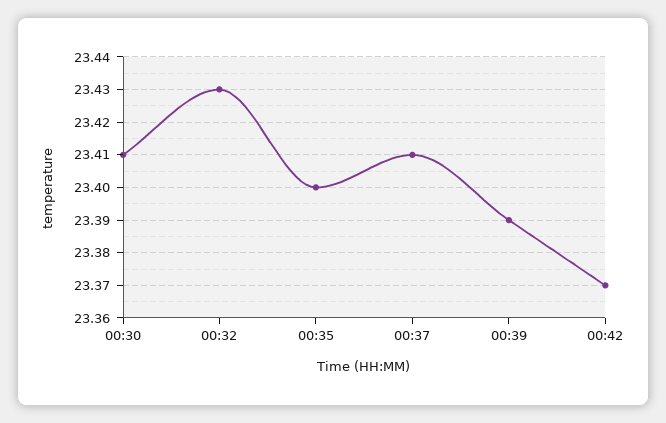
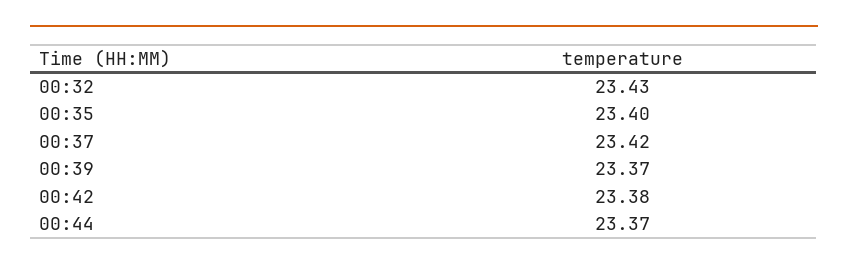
00:30: 23.41 -> none
00:37: 23.41 -> 23.42
00:39: 23.39 -> 23.37
00:42: 23.37 -> 23.38
00:44: none -> 23.37

